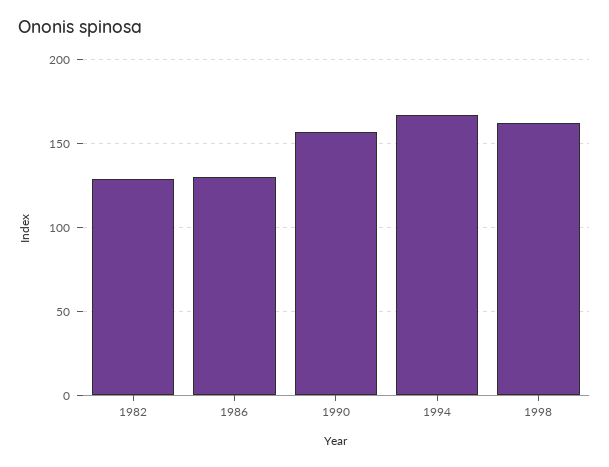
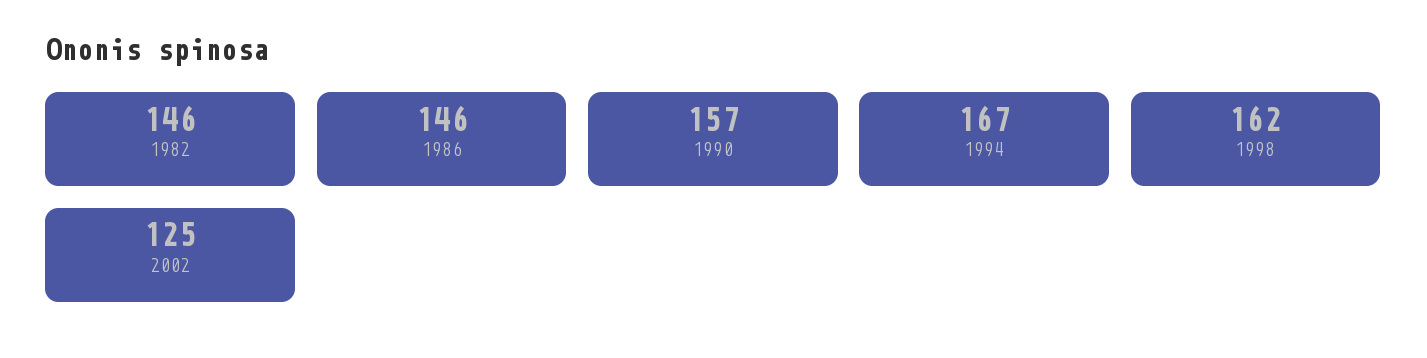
1982: 130 -> 146
1986: 130 -> 146
2002: none -> 125

